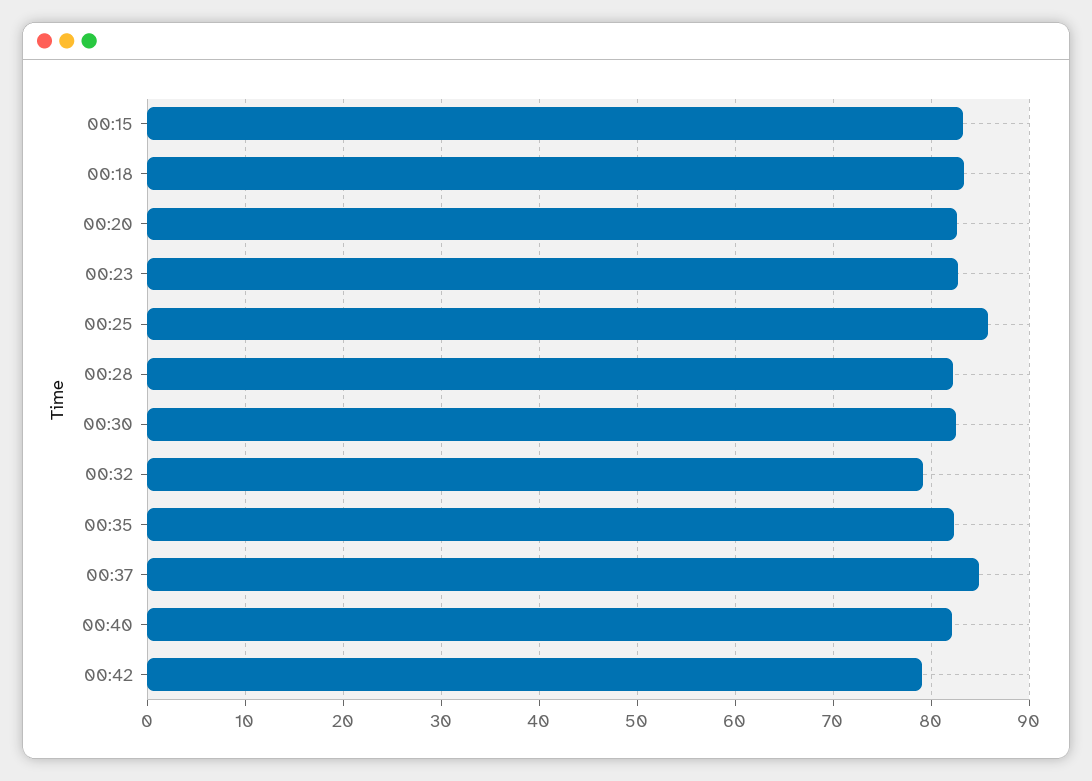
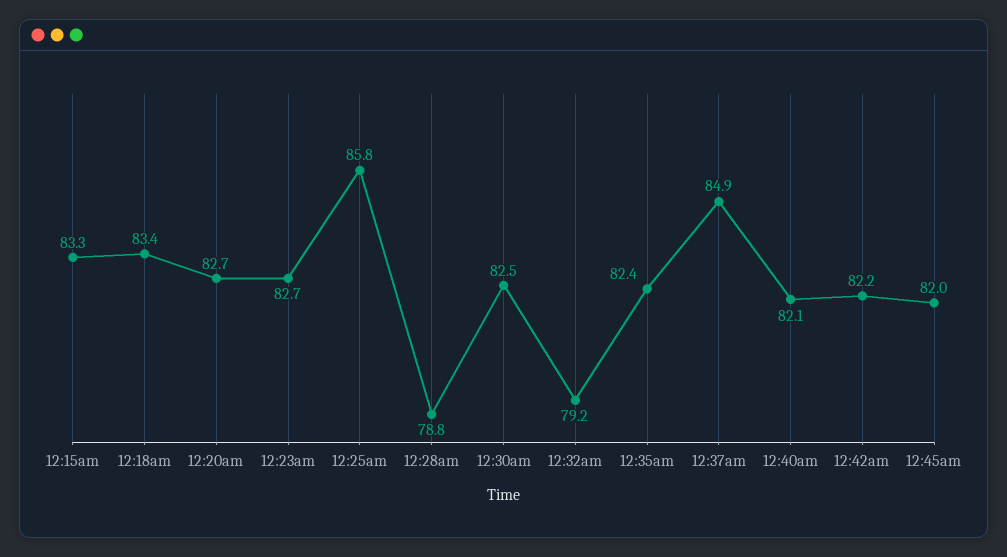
00:28: 82 -> 78.8
00:42: 79 -> 82.2
12:45am: none -> 82

